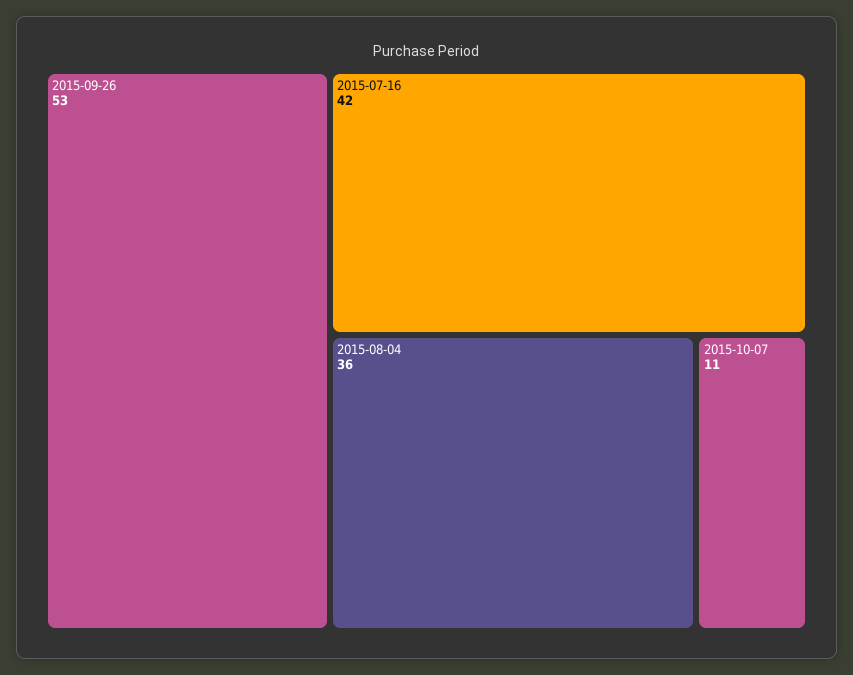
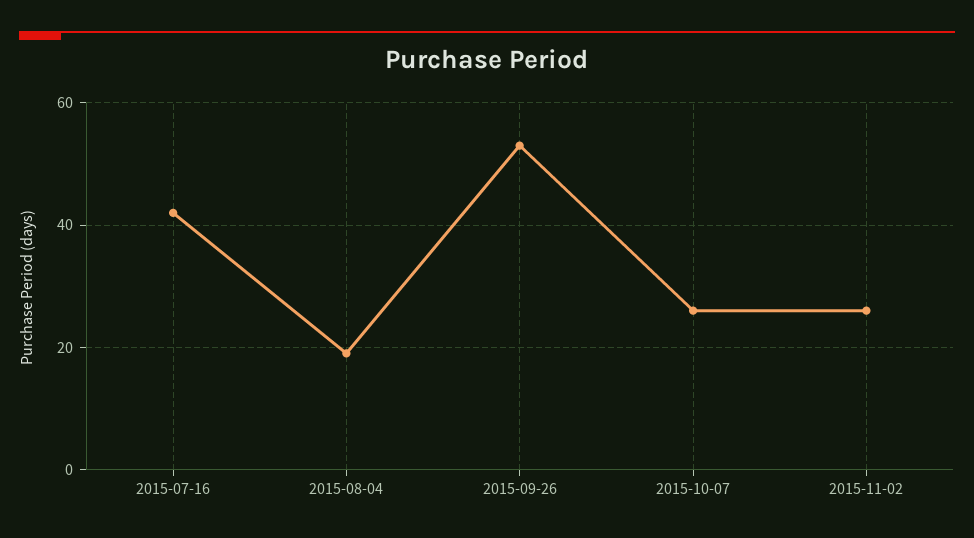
2015-08-04: 36 -> 20
2015-10-07: 11 -> 25
2015-11-02: none -> 25

